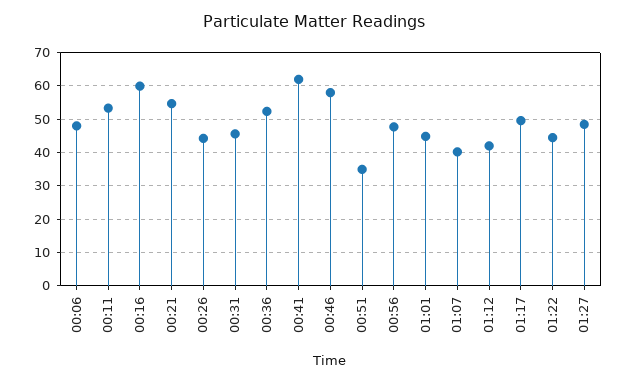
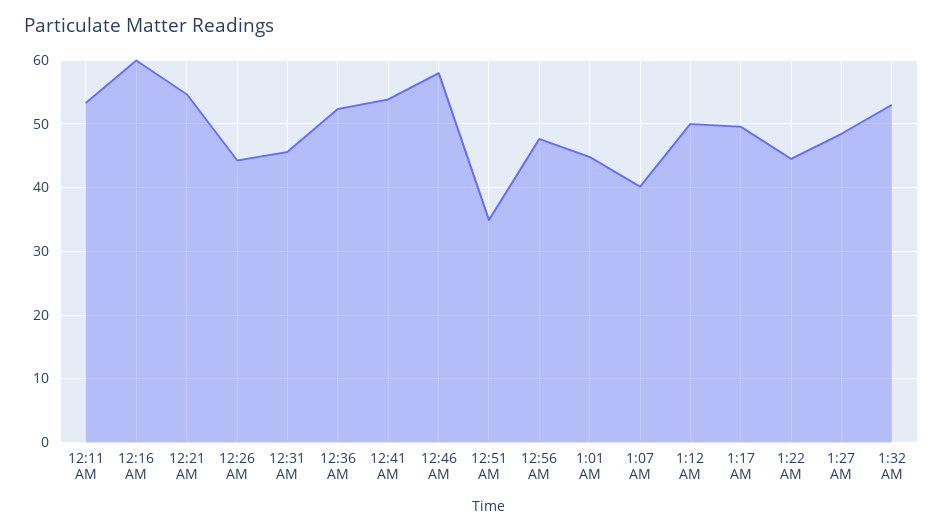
00:06: 48 -> none
00:41: 62 -> 54
01:12: 42 -> 50
1:32 AM: none -> 53

